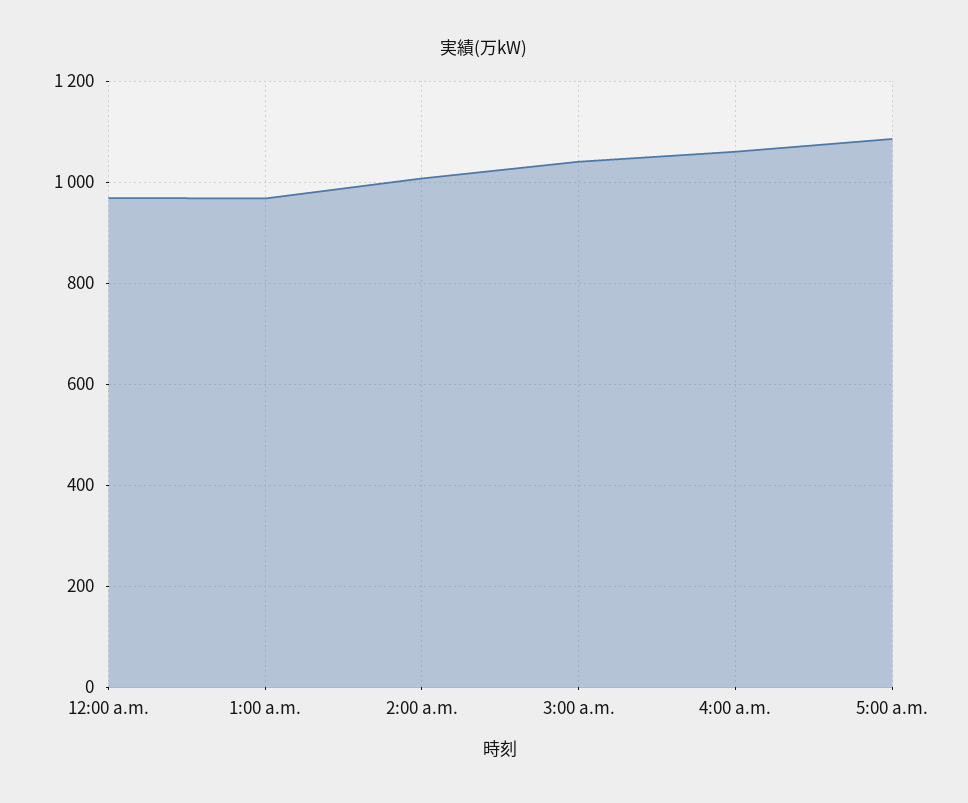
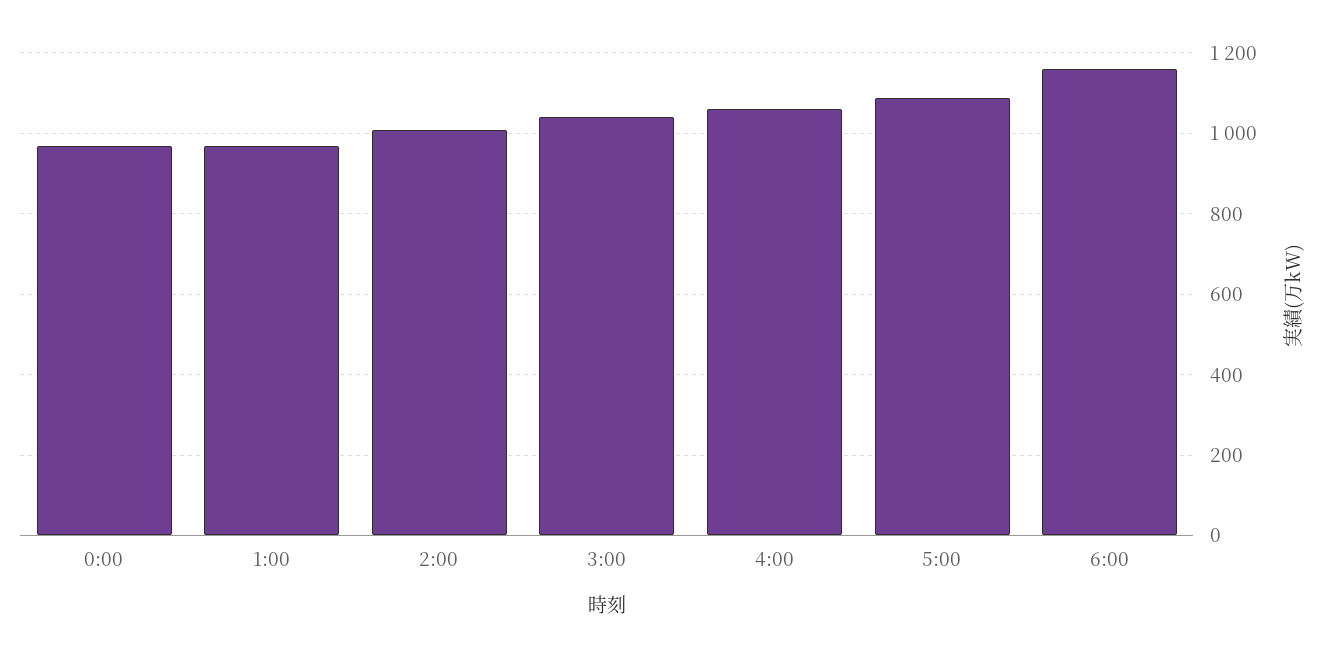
6:00: none -> 1160

